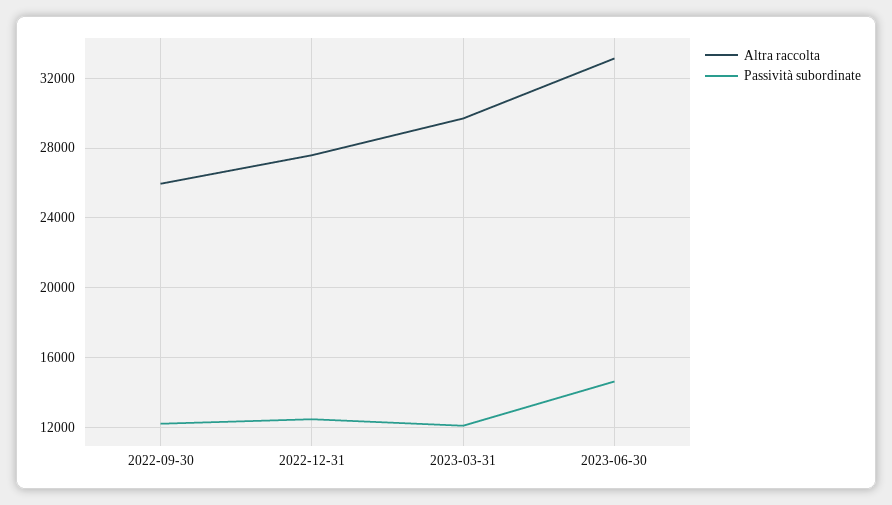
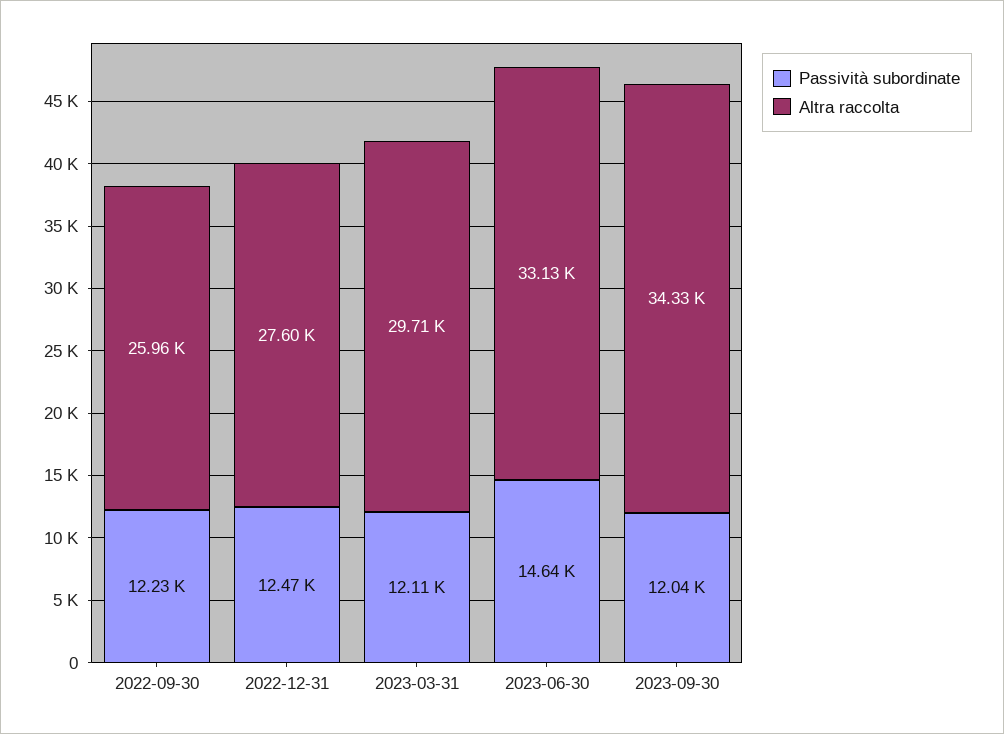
Passività subordinate, 2023-09-30: none -> 12040
Altra raccolta, 2023-09-30: none -> 34330

